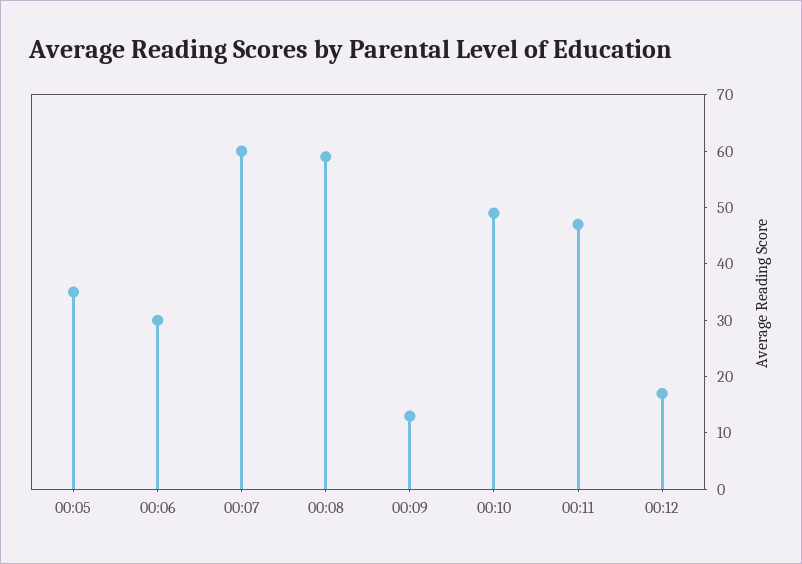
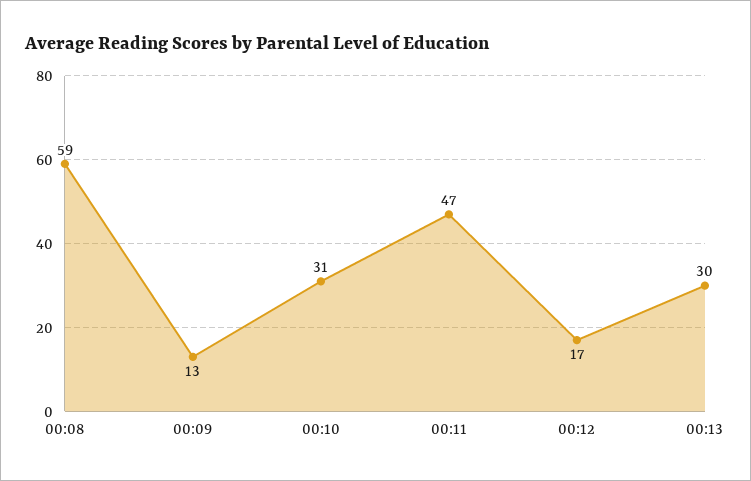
00:05: 35 -> none
00:06: 30 -> none
00:07: 60 -> none
00:10: 50 -> 31
00:13: none -> 30

